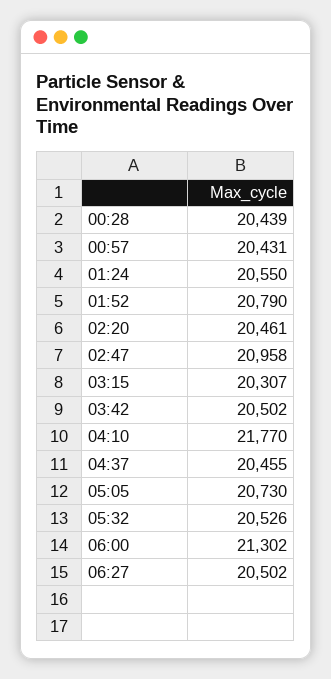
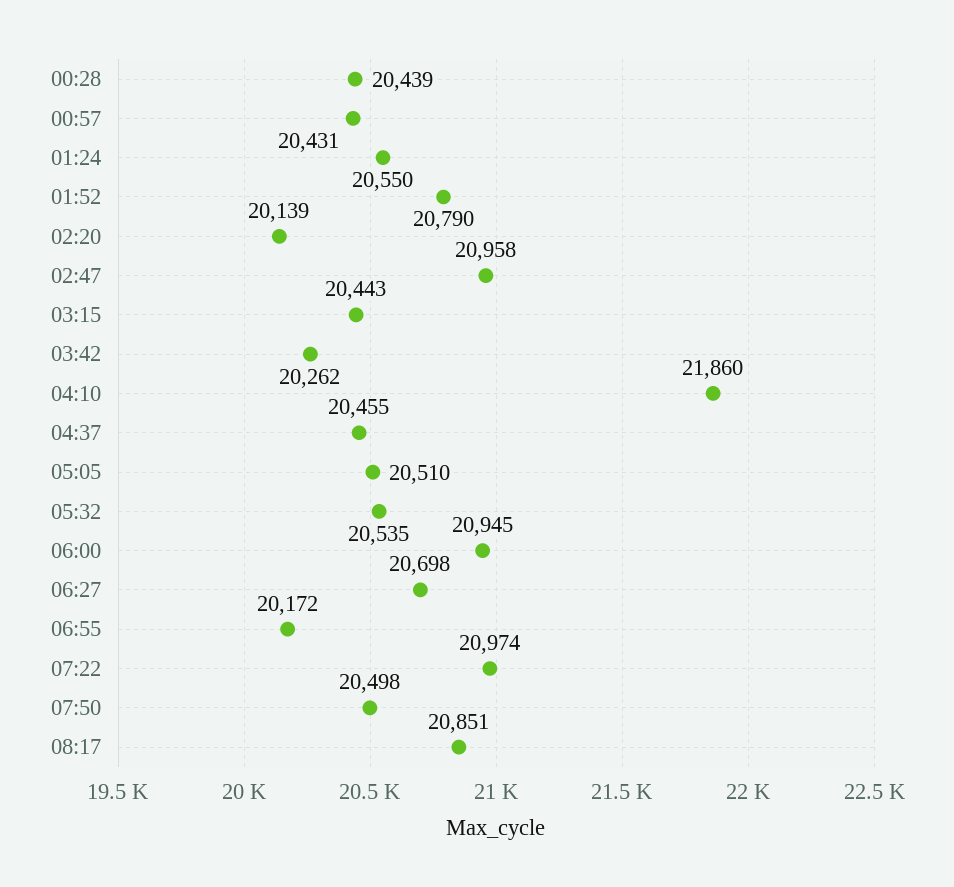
02:20: 20461 -> 20139
03:15: 20307 -> 20443
03:42: 20502 -> 20262
04:10: 21770 -> 21860
05:05: 20730 -> 20510
05:32: 20526 -> 20535
06:00: 21302 -> 20945
06:27: 20502 -> 20698
06:55: none -> 20172
07:22: none -> 20974
07:50: none -> 20498
08:17: none -> 20851

